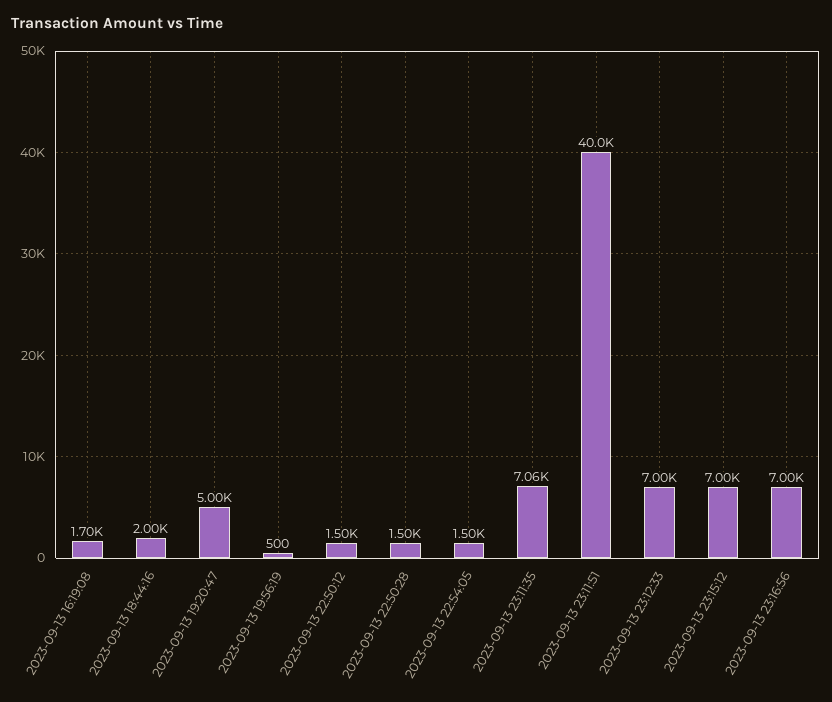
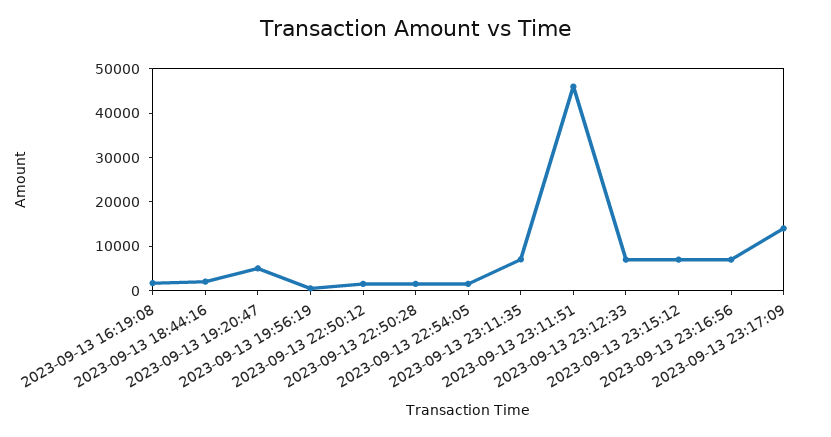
2023-09-13 23:11:51: 40000 -> 46000
2023-09-13 23:17:09: none -> 14000

